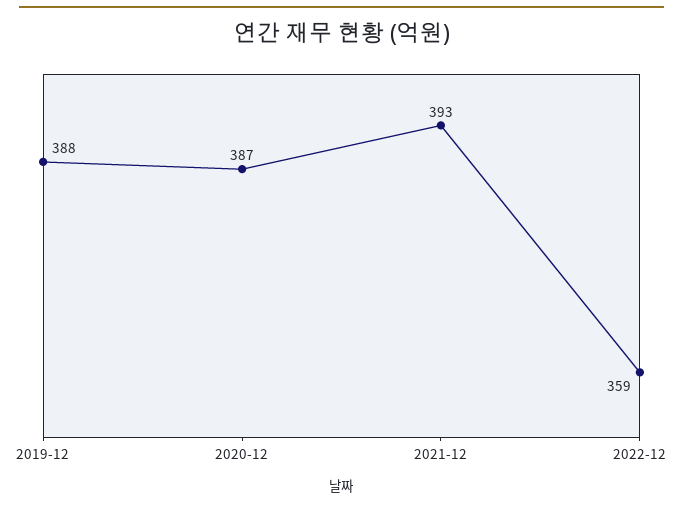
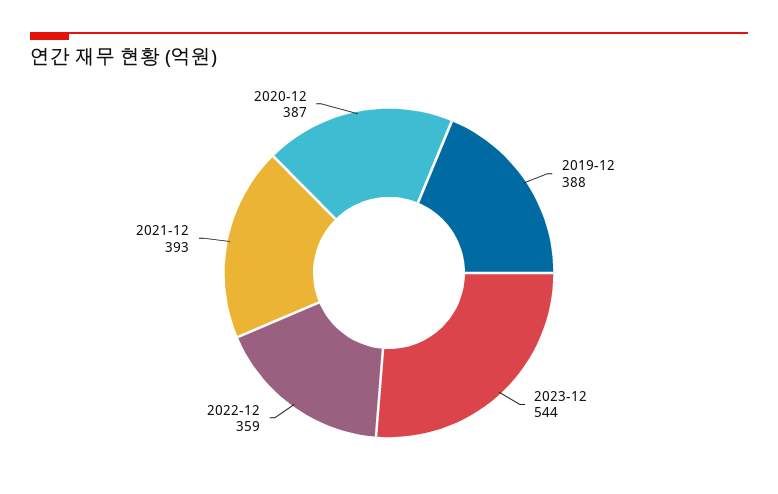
2023-12: none -> 544

